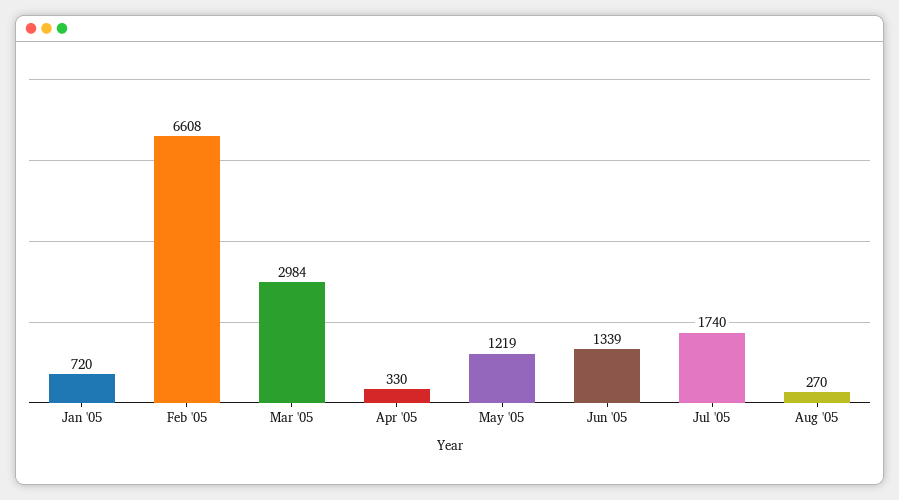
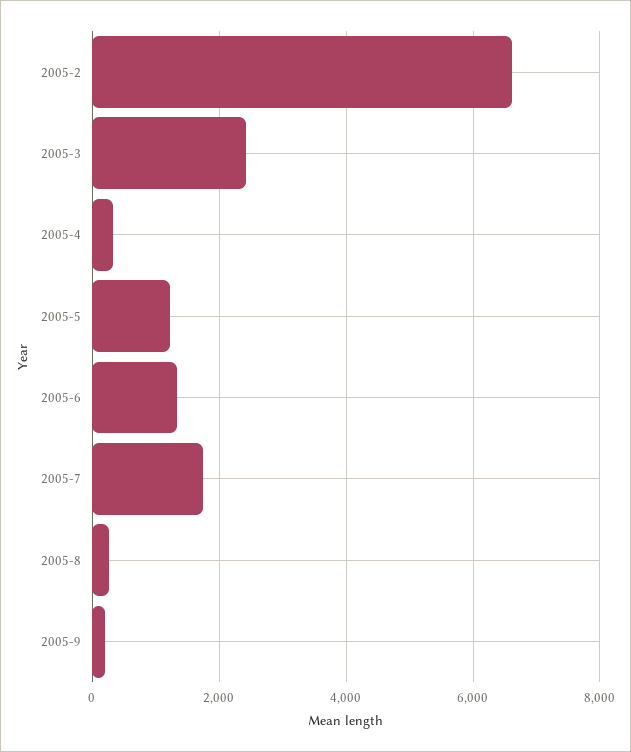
Jan '05: 720 -> none
Mar '05: 2984 -> 2400
2005-9: none -> 200

